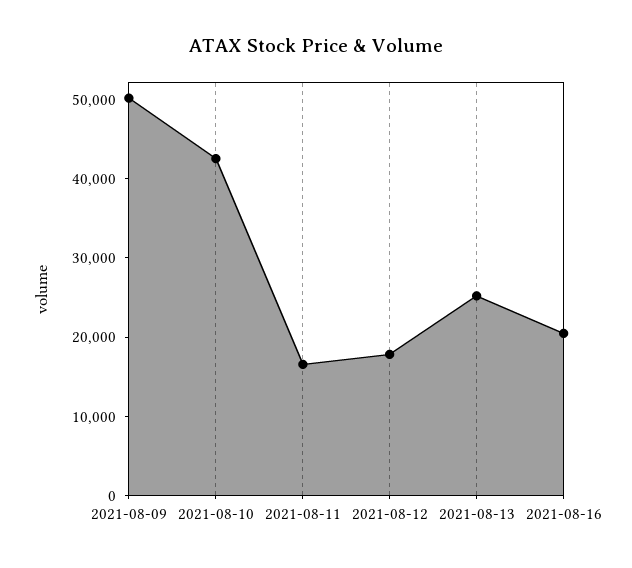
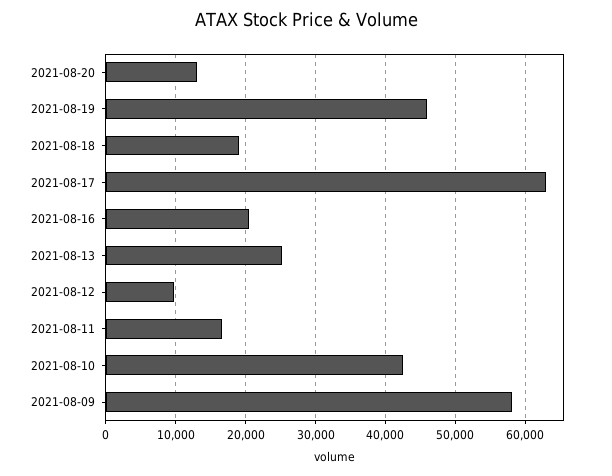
2021-08-09: 50000 -> 58000
2021-08-12: 18000 -> 10000
2021-08-20: none -> 13000
2021-08-19: none -> 46000
2021-08-18: none -> 19000
2021-08-17: none -> 63000

